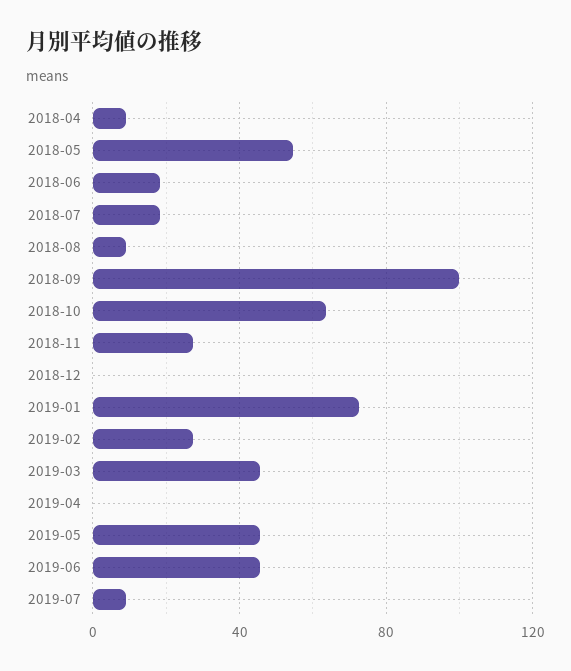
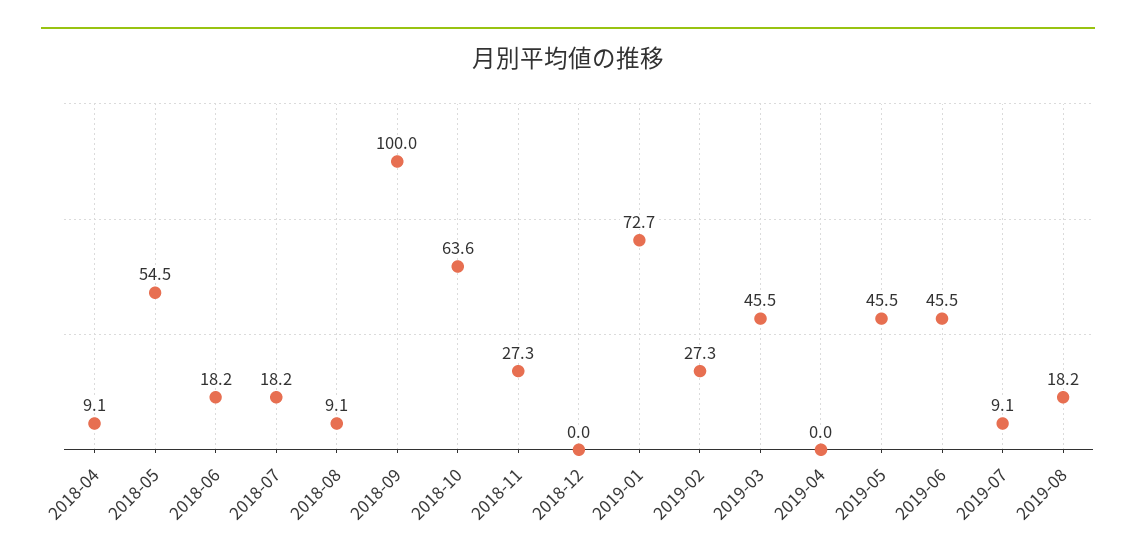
2019-08: none -> 18.2

